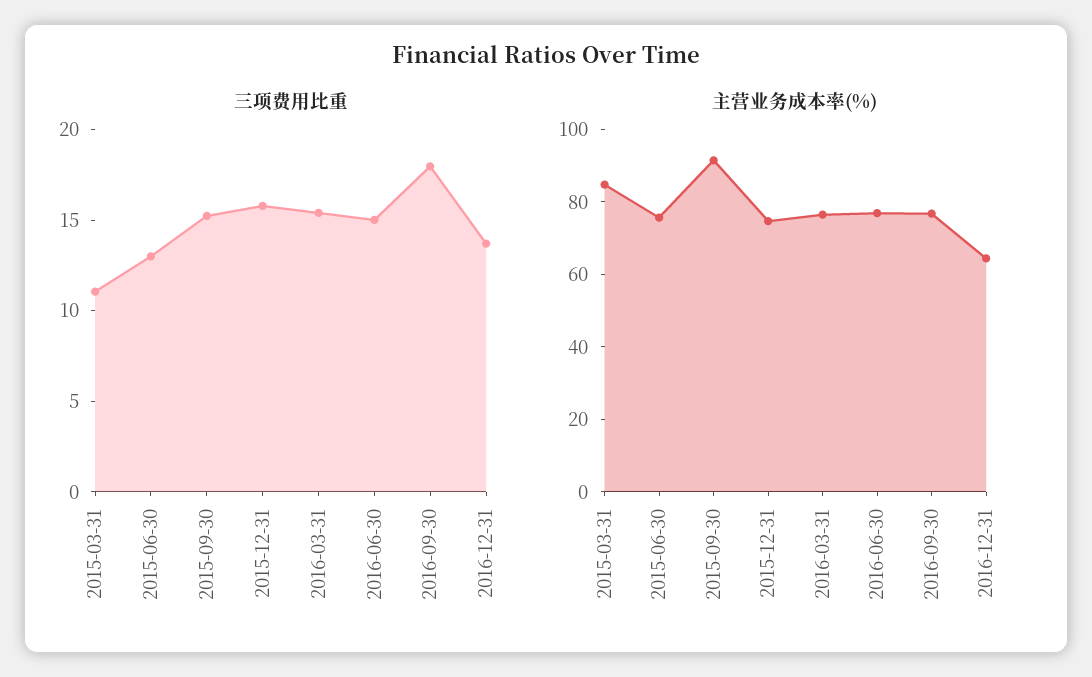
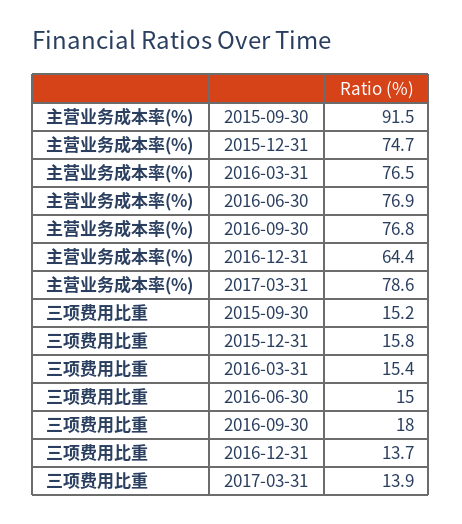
三项费用比重, 2015-03-31: 11 -> none
三项费用比重, 2015-06-30: 13 -> none
主营业务成本率(%), 2015-03-31: 85 -> none
主营业务成本率(%), 2015-06-30: 75 -> none
主营业务成本率(%), 2017-03-31: none -> 78.6
三项费用比重, 2017-03-31: none -> 13.9

